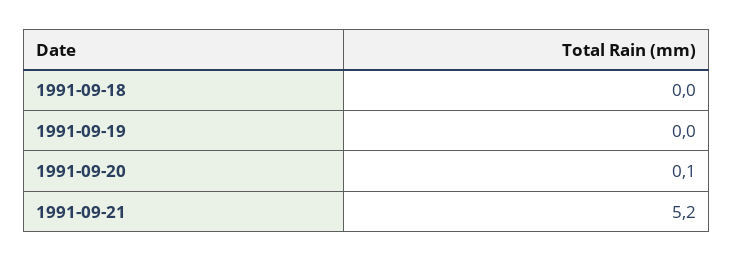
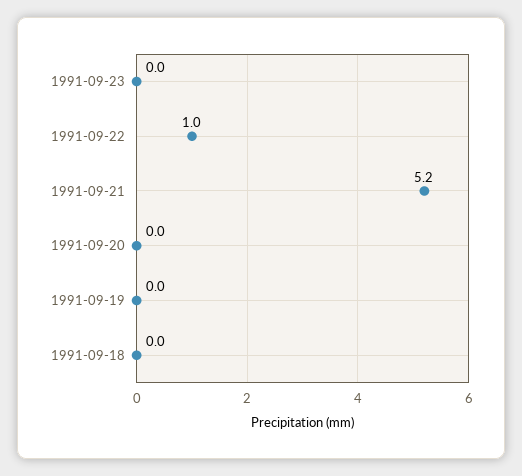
1991-09-20: 0.1 -> 0
1991-09-23: none -> 0
1991-09-22: none -> 1

